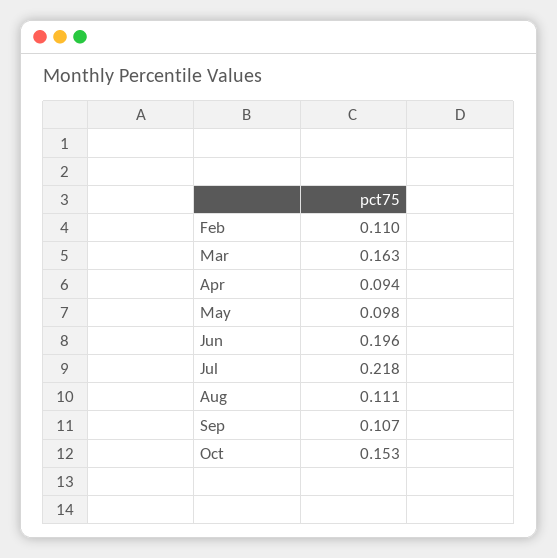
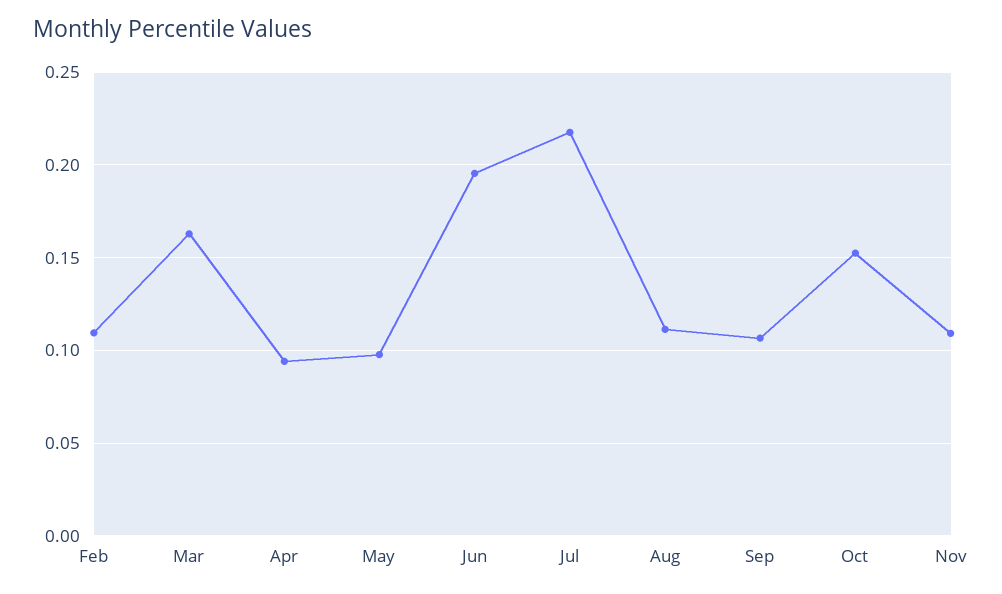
Nov: none -> 0.11

